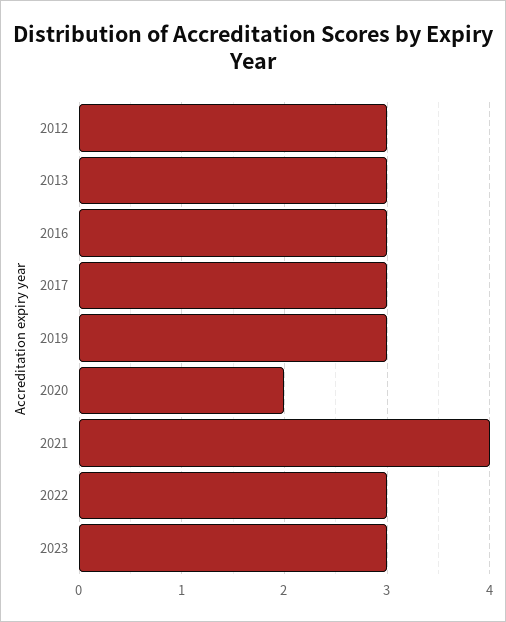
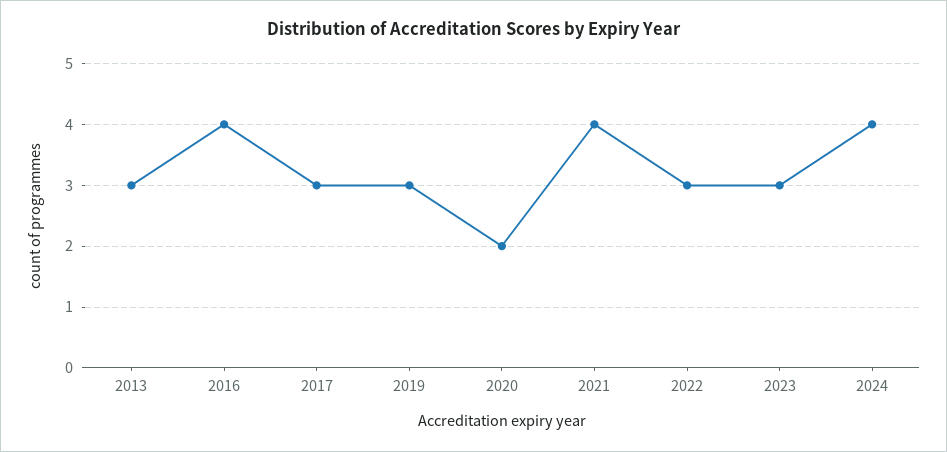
2012: 3 -> none
2016: 3 -> 4
2024: none -> 4

